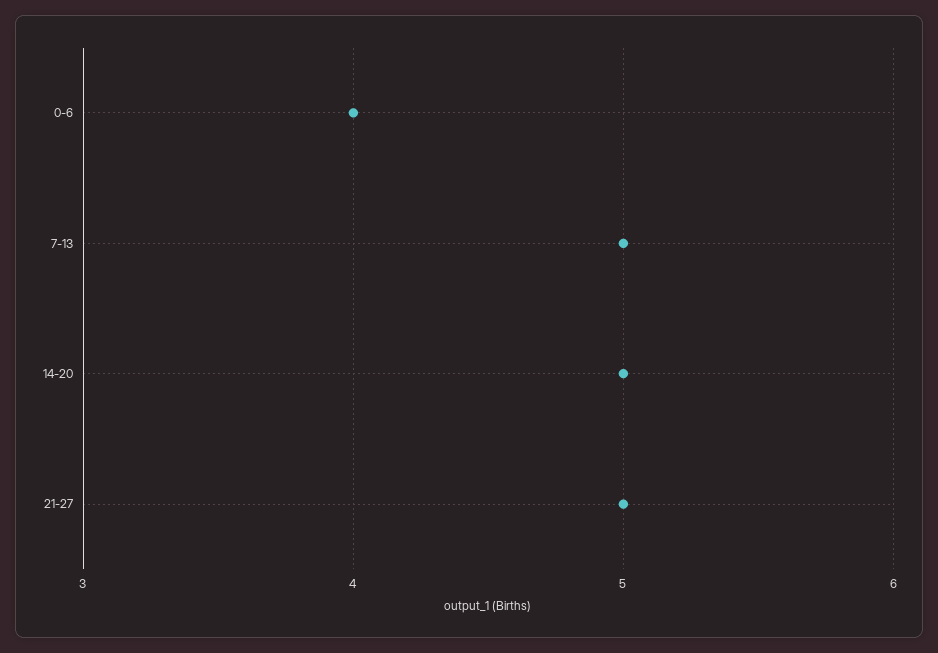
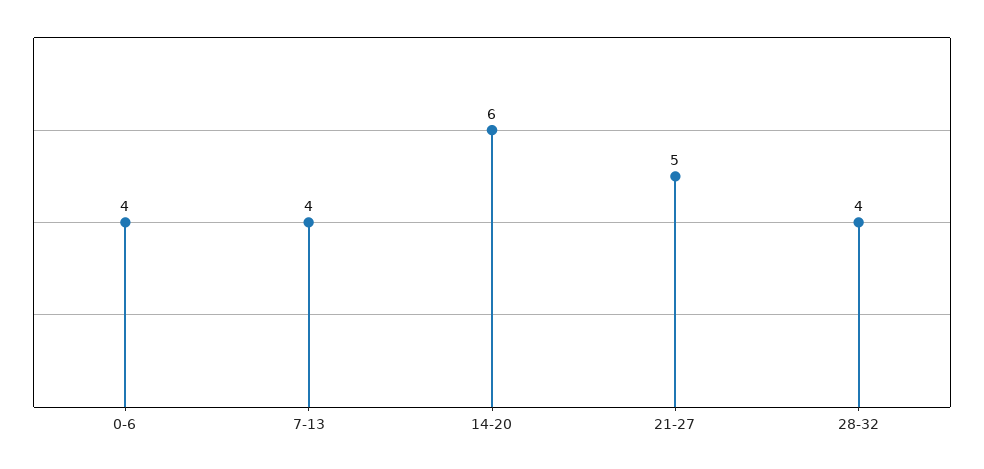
7-13: 5 -> 4
14-20: 5 -> 6
28-32: none -> 4

